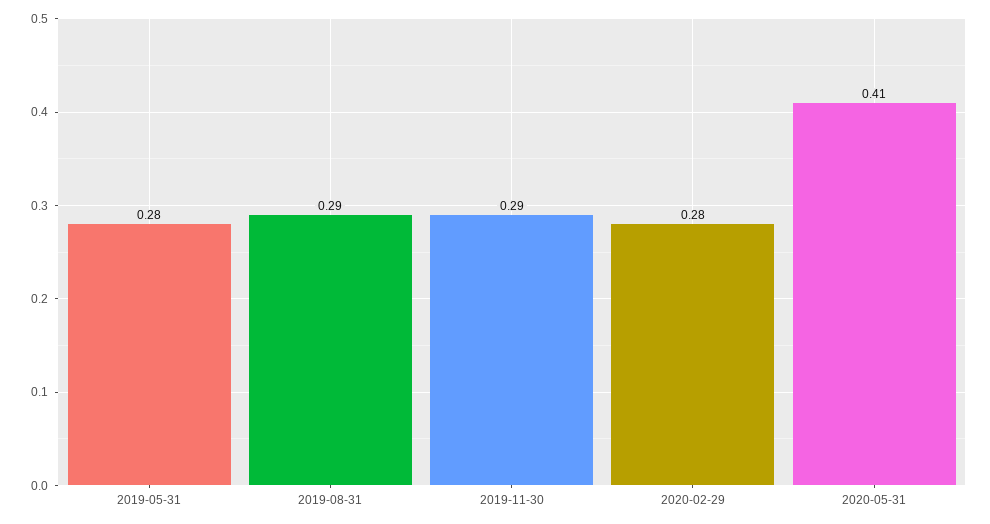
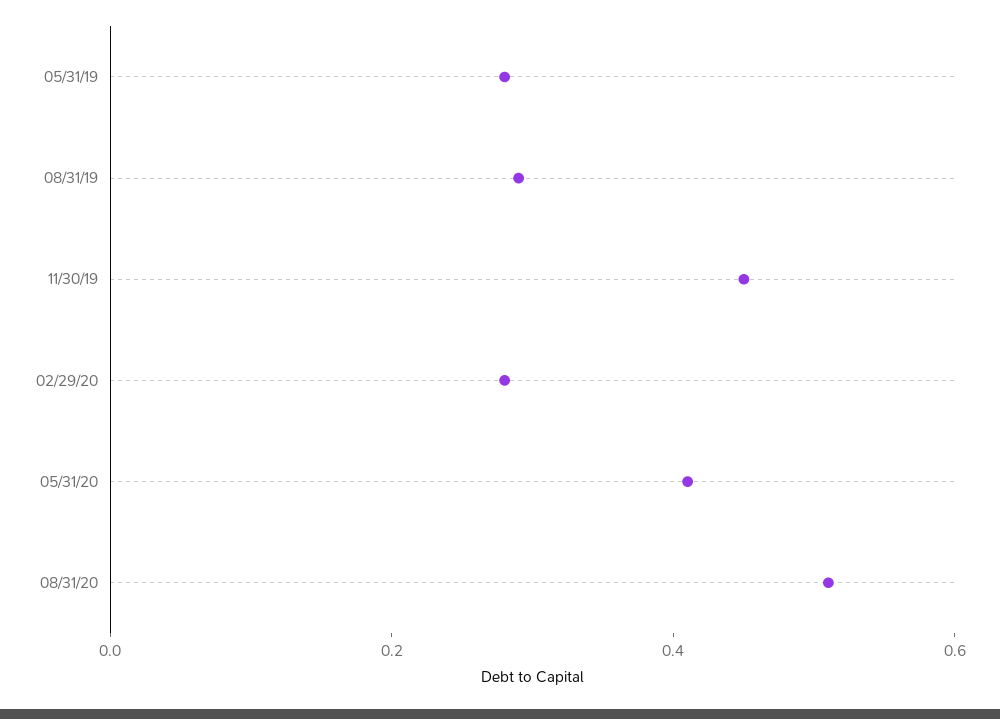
2019-11-30: 0.29 -> 0.45
08/31/20: none -> 0.5

